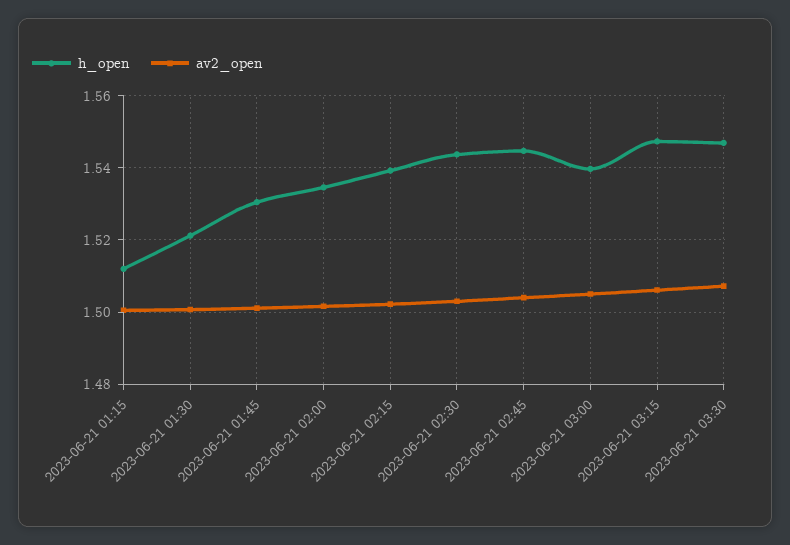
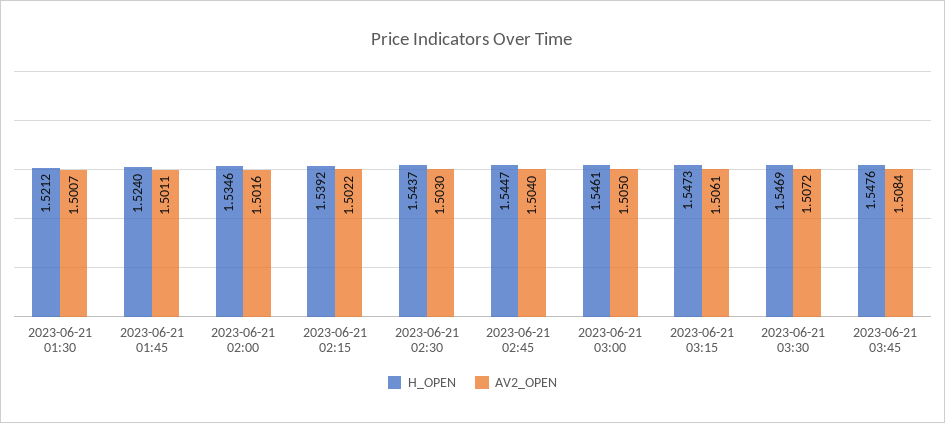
h_open, 2023-06-21 01:15: 1.512 -> none
av2_open, 2023-06-21 01:15: 1.5 -> none
h_open, 2023-06-21 01:45: 1.53 -> 1.524
h_open, 2023-06-21 03:00: 1.54 -> 1.5461
h_open, 2023-06-21 03:45: none -> 1.5476
av2_open, 2023-06-21 03:45: none -> 1.5084

